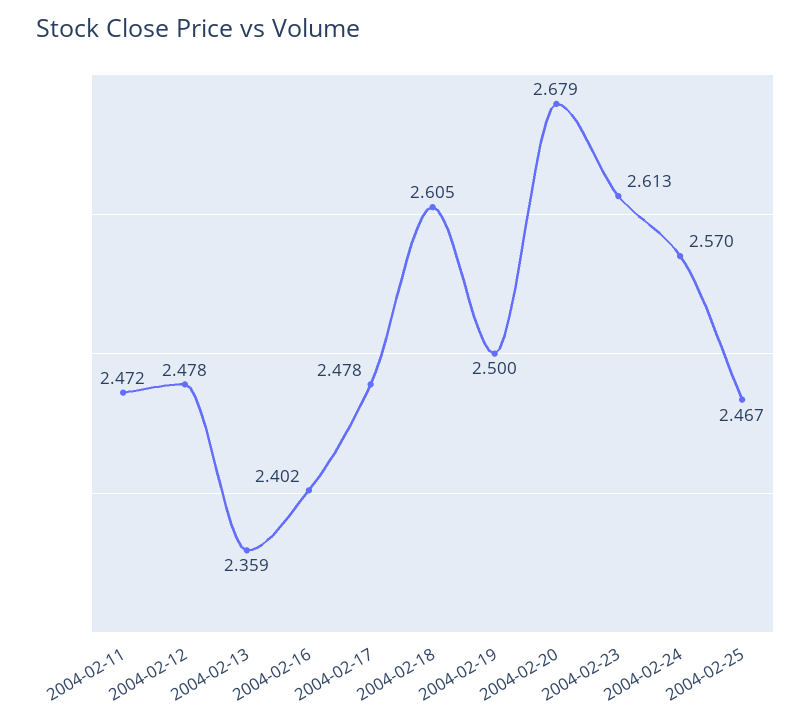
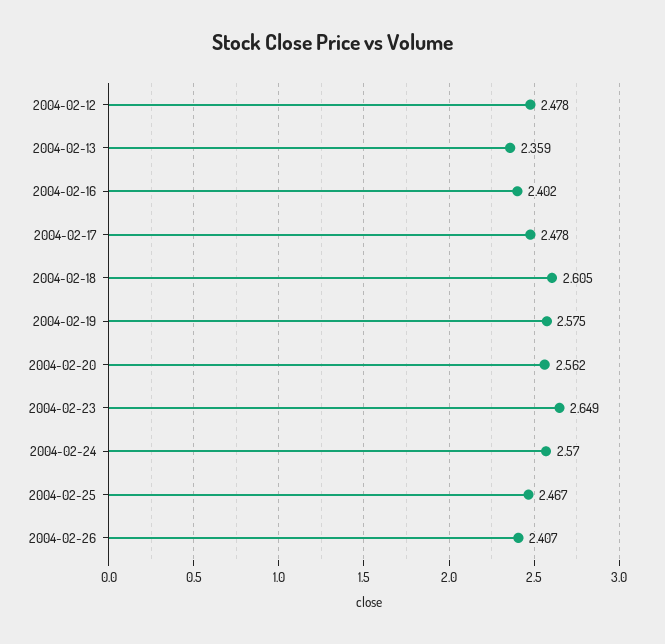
2004-02-11: 2.472 -> none
2004-02-19: 2.5 -> 2.575
2004-02-20: 2.679 -> 2.562
2004-02-23: 2.613 -> 2.649
2004-02-26: none -> 2.407

